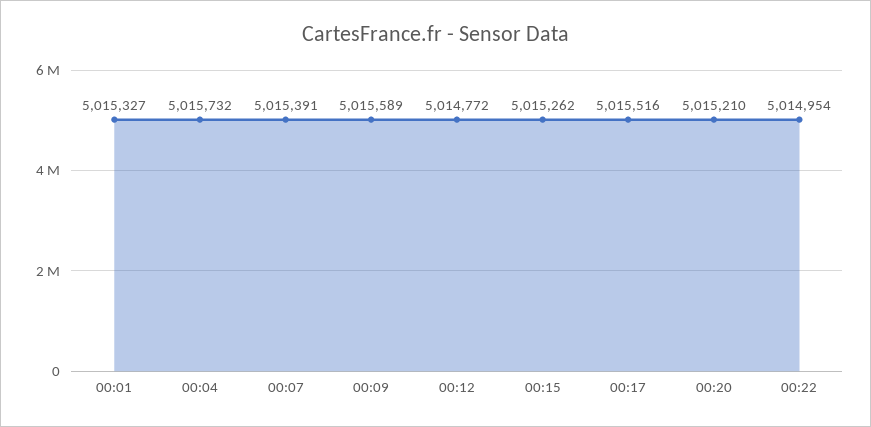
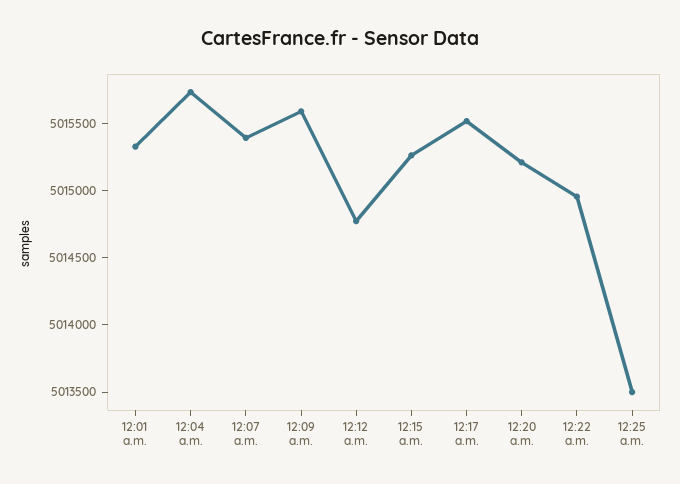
12:25 a.m.: none -> 5013500

